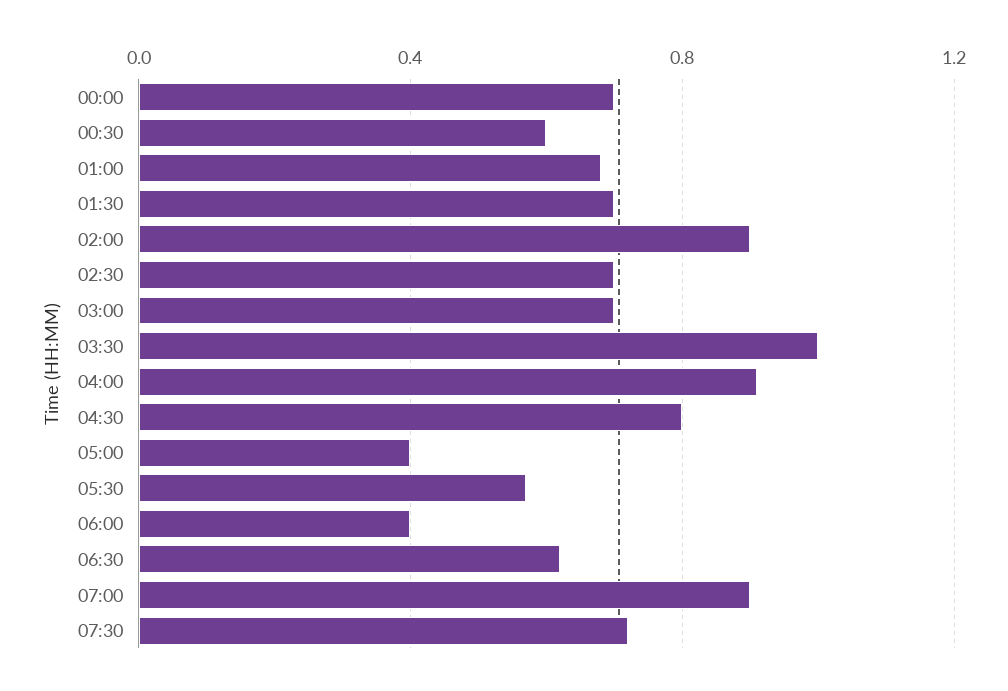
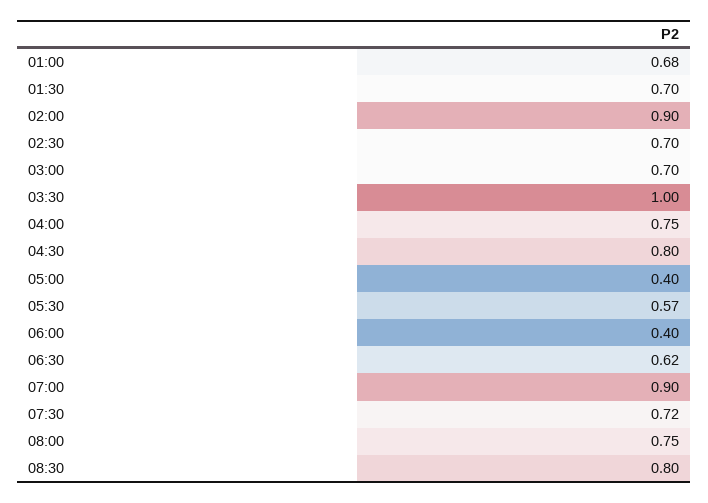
00:00: 0.7 -> none
00:30: 0.6 -> none
04:00: 0.9 -> 0.75
08:00: none -> 0.75
08:30: none -> 0.8

